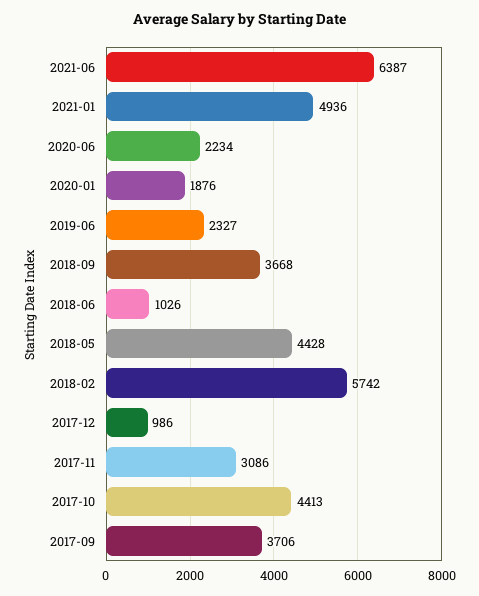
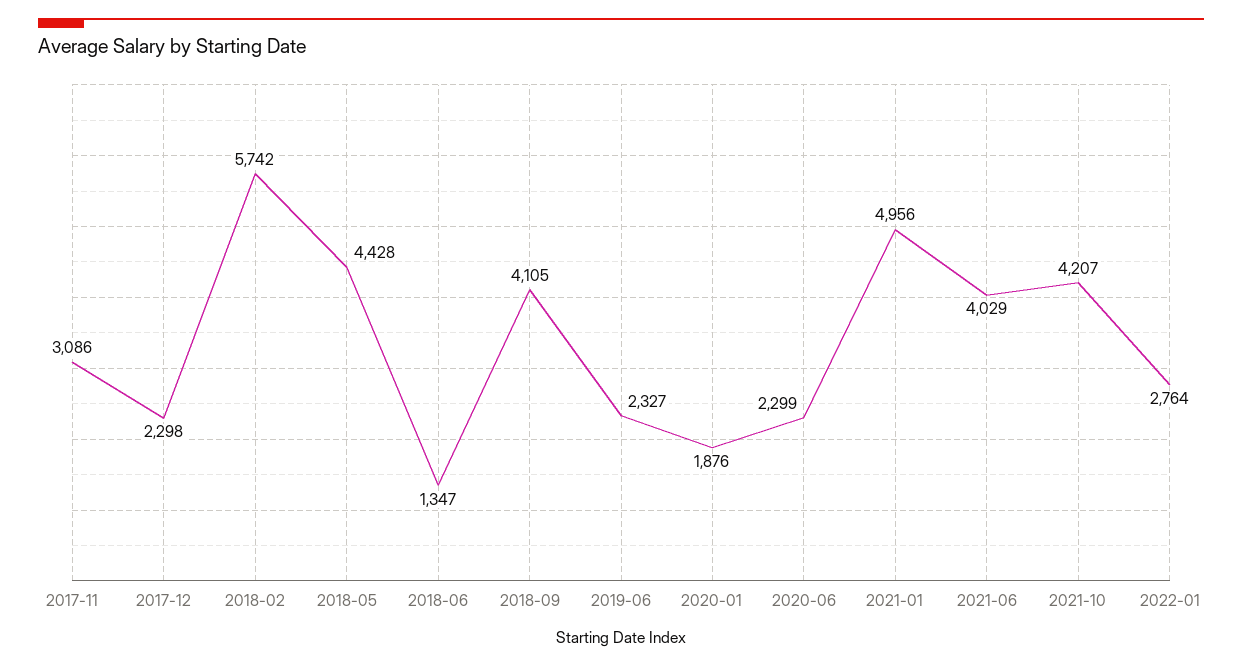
2021-06: 6387 -> 4029
2021-01: 4936 -> 4956
2020-06: 2234 -> 2299
2018-09: 3668 -> 4105
2018-06: 1026 -> 1347
2017-12: 986 -> 2298
2017-10: 4413 -> none
2017-09: 3706 -> none
2021-10: none -> 4207
2022-01: none -> 2764

